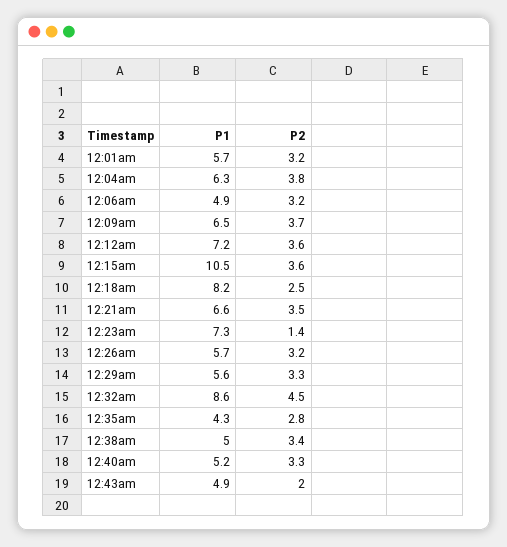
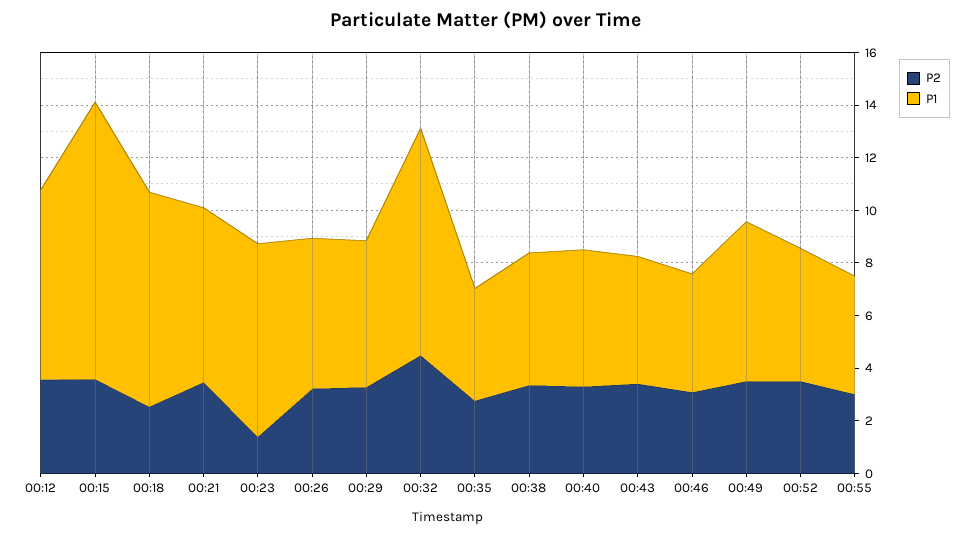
P1, 12:01am: 5.7 -> none
P2, 12:01am: 3.2 -> none
P1, 12:04am: 6.3 -> none
P2, 12:04am: 3.8 -> none
P1, 12:06am: 4.9 -> none
P2, 12:06am: 3.2 -> none
P1, 12:09am: 6.5 -> none
P2, 12:09am: 3.7 -> none
P2, 12:43am: 2 -> 3.5
P2, 00:46: none -> 3
P1, 00:46: none -> 4.5
P2, 00:49: none -> 3.5
P1, 00:49: none -> 6
P2, 00:52: none -> 3.5
P1, 00:52: none -> 5
P2, 00:55: none -> 3
P1, 00:55: none -> 4.5

